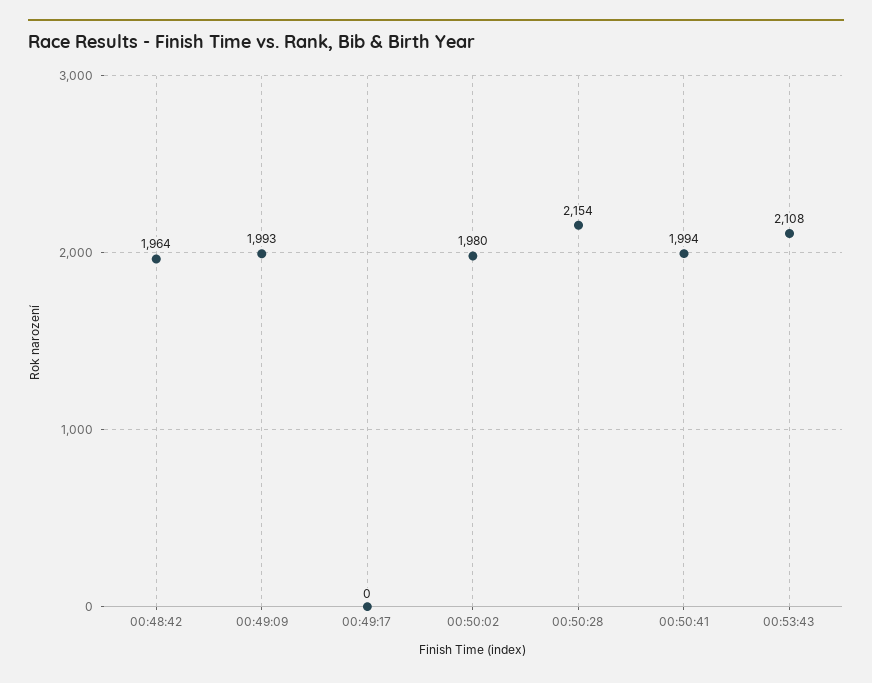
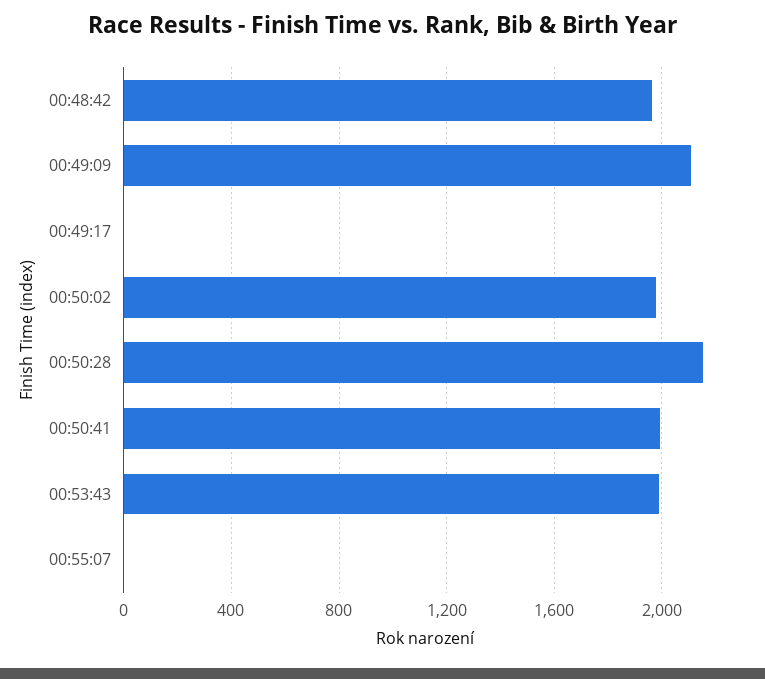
00:49:09: 1993 -> 2100
00:53:43: 2108 -> 2000
00:55:07: none -> 0

